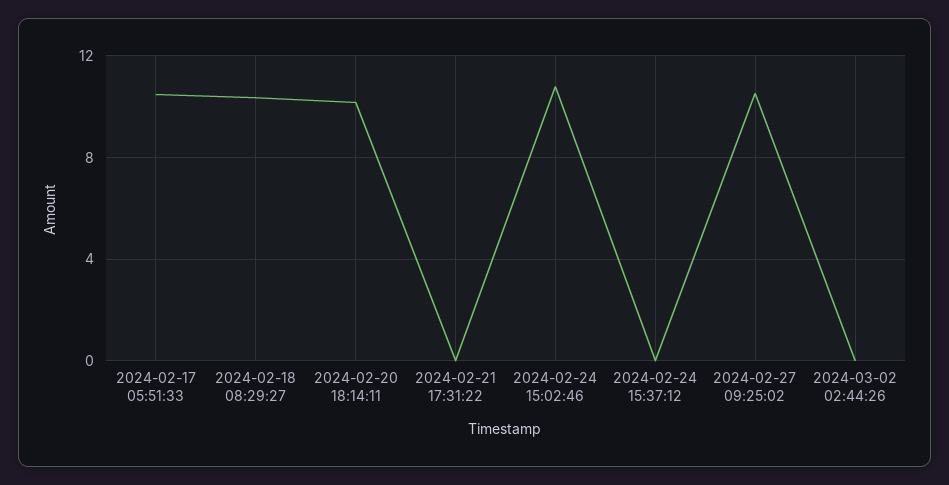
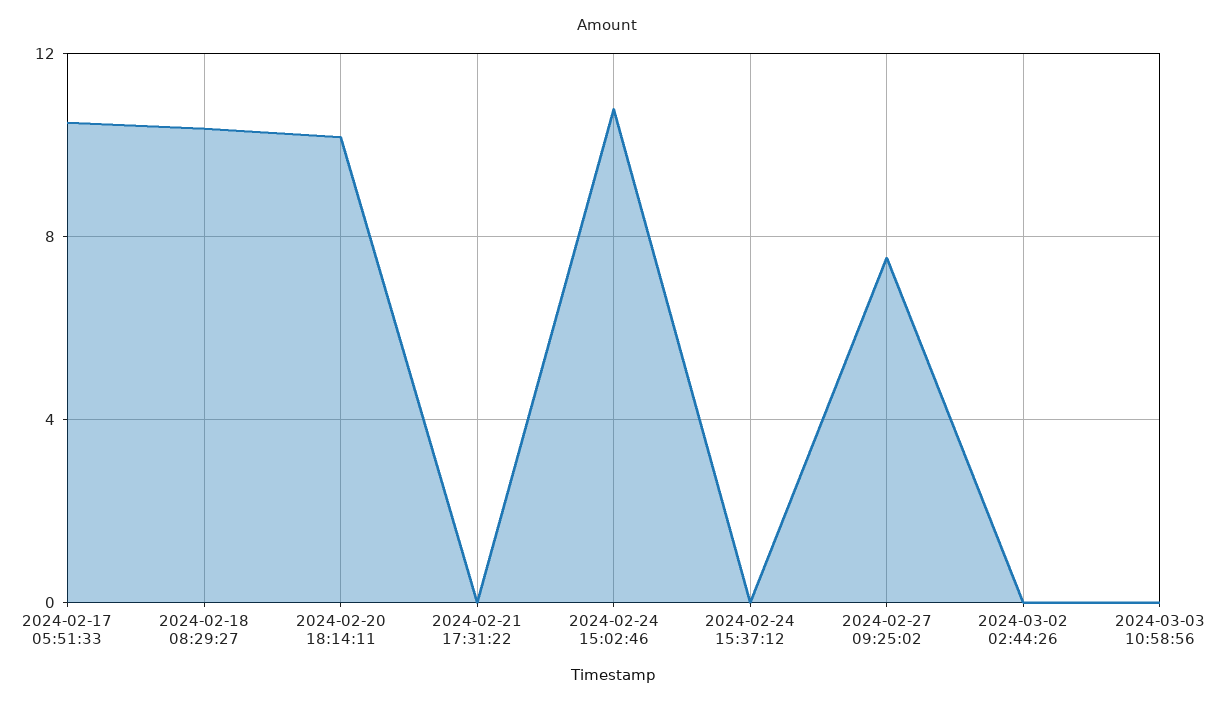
2024-02-27 09:25:02: 10.5 -> 7.5
2024-03-03 10:58:56: none -> 0

